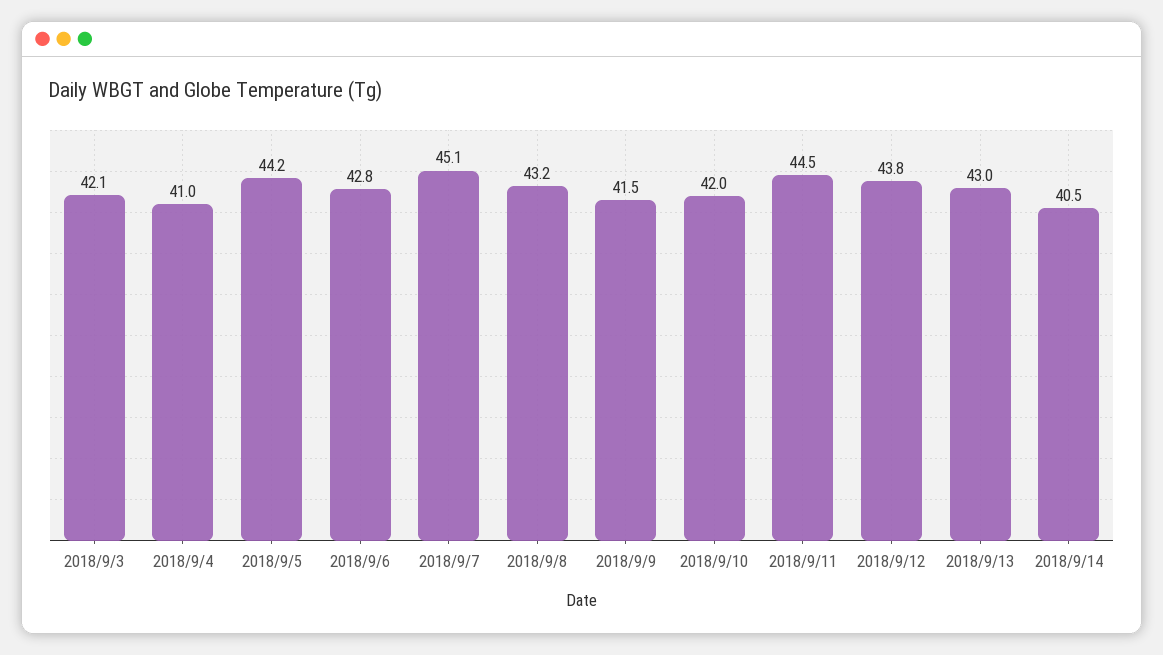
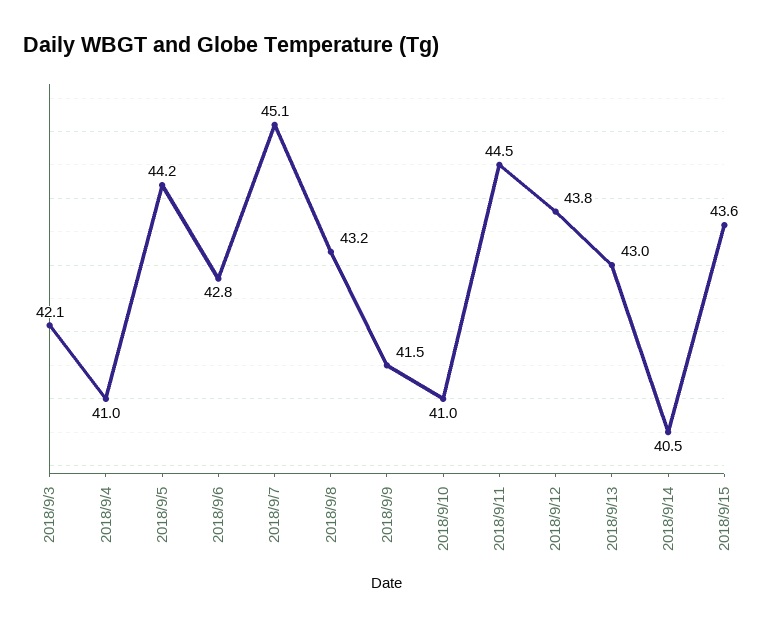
2018/9/10: 42 -> 41
2018/9/15: none -> 43.6

